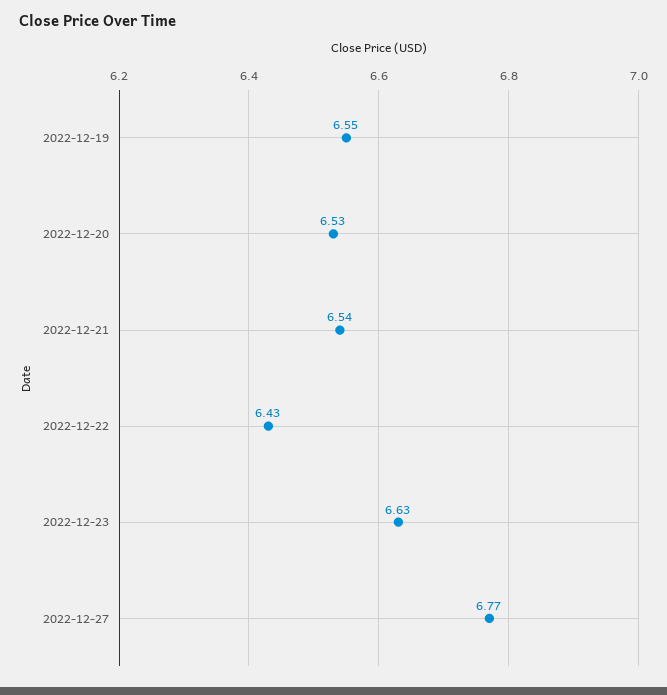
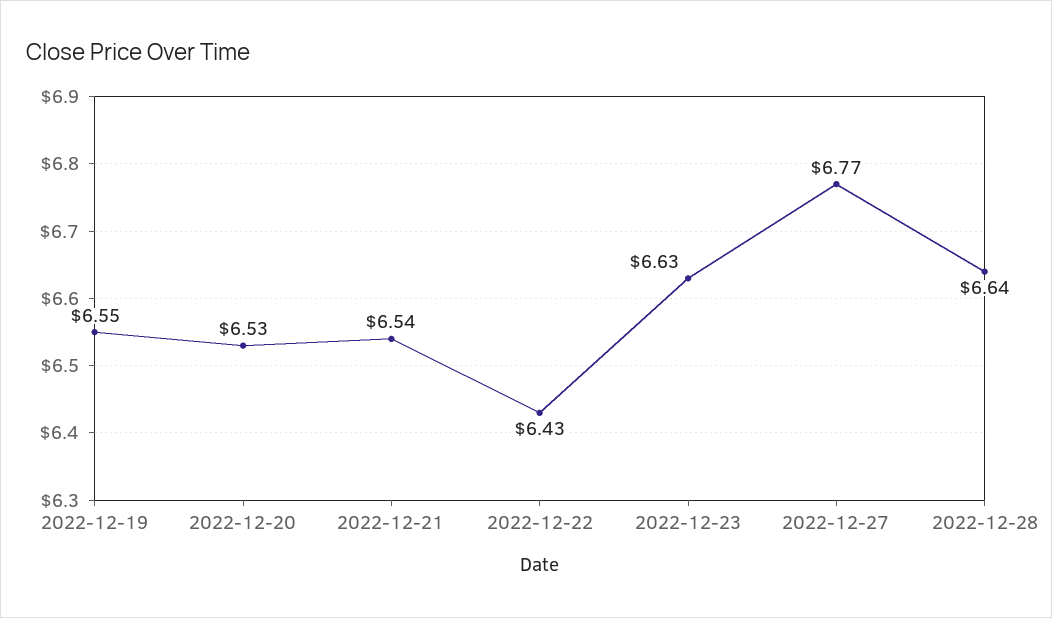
2022-12-28: none -> 6.64

